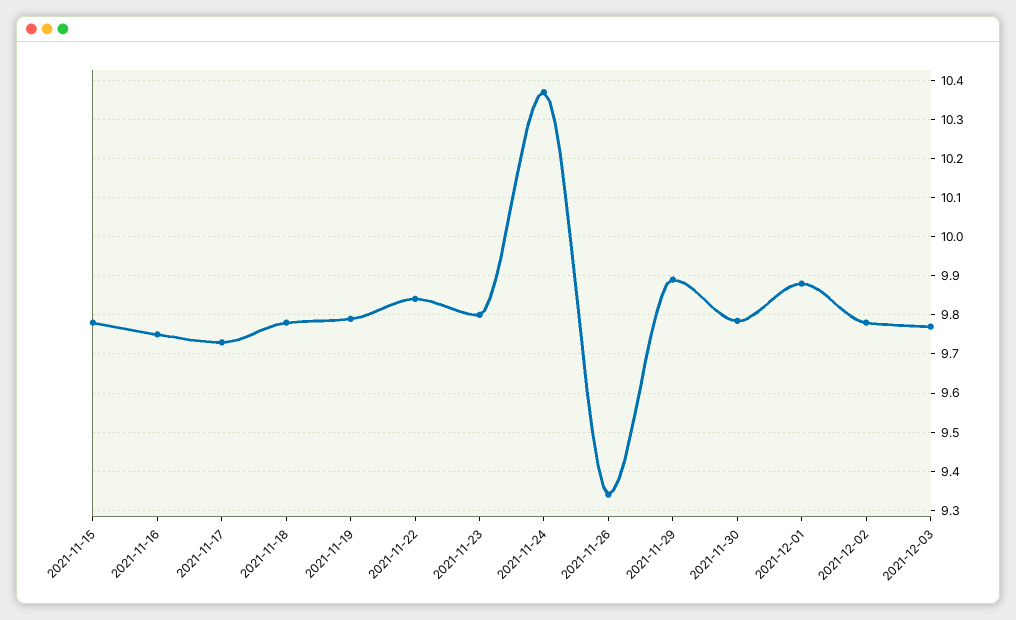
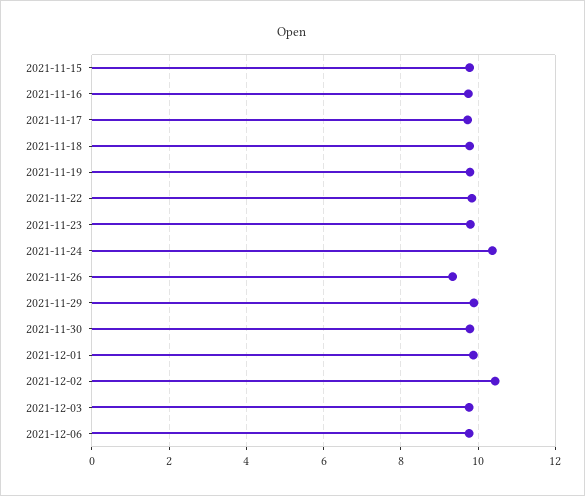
2021-12-02: 9.78 -> 10.4
2021-12-06: none -> 9.8

